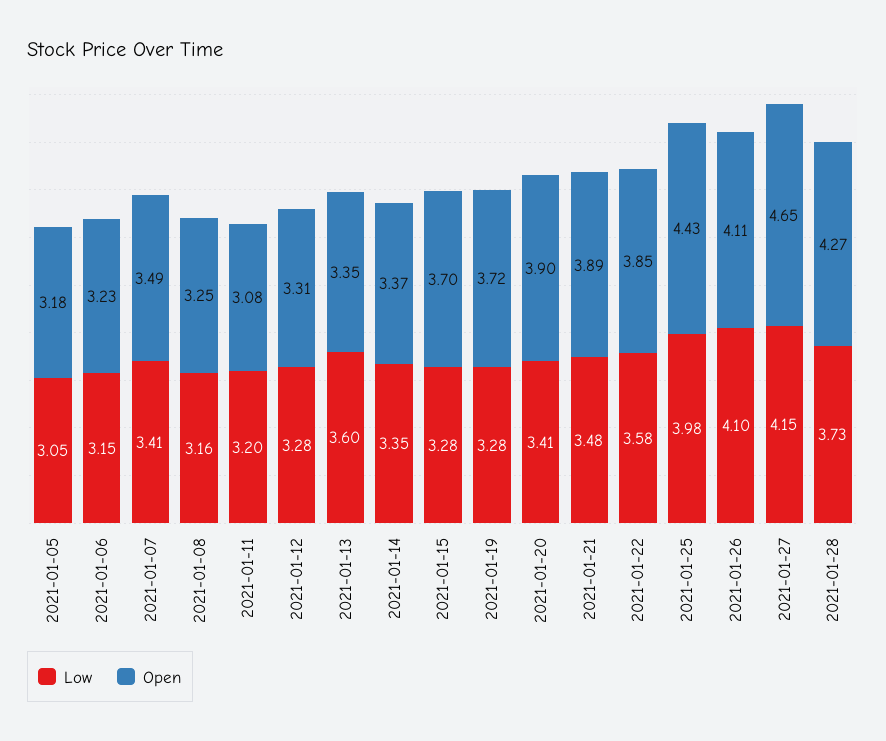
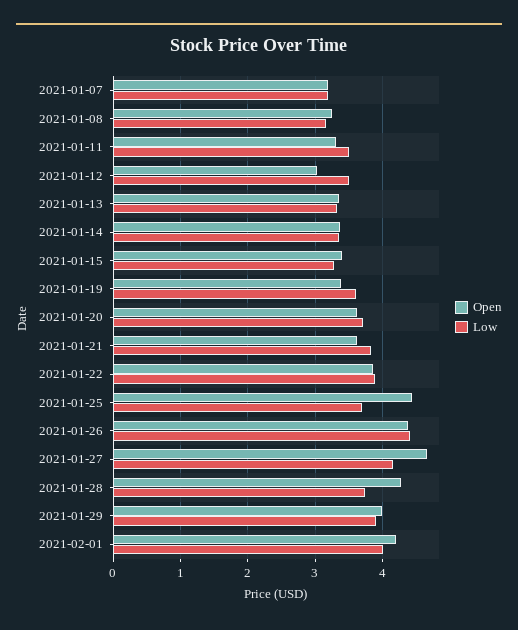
Low, 2021-01-05: 3.05 -> none
Open, 2021-01-05: 3.18 -> none
Low, 2021-01-06: 3.15 -> none
Open, 2021-01-06: 3.23 -> none
Low, 2021-01-07: 3.41 -> 3.2
Open, 2021-01-07: 3.49 -> 3.2
Low, 2021-01-11: 3.2 -> 3.5
Open, 2021-01-11: 3.08 -> 3.3
Low, 2021-01-12: 3.28 -> 3.5
Open, 2021-01-12: 3.31 -> 3
Low, 2021-01-13: 3.6 -> 3.3
Open, 2021-01-15: 3.7 -> 3.4
Low, 2021-01-19: 3.28 -> 3.6
Open, 2021-01-19: 3.72 -> 3.4
Low, 2021-01-20: 3.41 -> 3.7
Open, 2021-01-20: 3.9 -> 3.6
Low, 2021-01-21: 3.48 -> 3.8
Open, 2021-01-21: 3.89 -> 3.6
Low, 2021-01-22: 3.58 -> 3.9
Low, 2021-01-25: 3.98 -> 3.7
Low, 2021-01-26: 4.1 -> 4.4
Open, 2021-01-26: 4.11 -> 4.4
Open, 2021-01-29: none -> 4
Low, 2021-01-29: none -> 3.9
Open, 2021-02-01: none -> 4.2
Low, 2021-02-01: none -> 4

